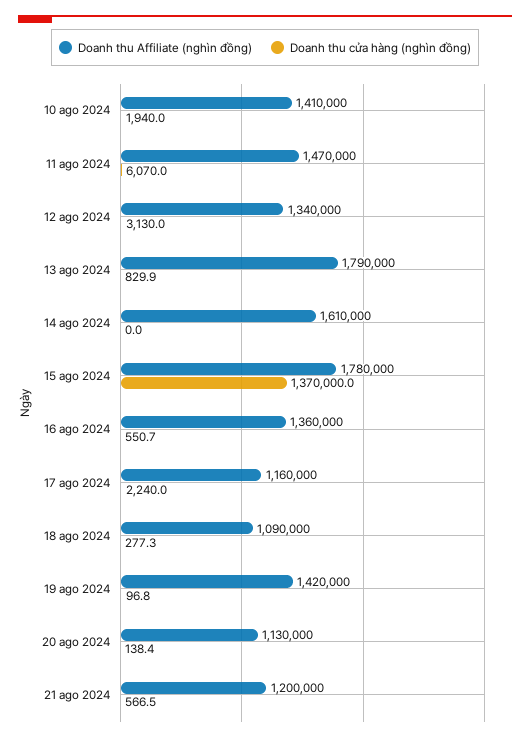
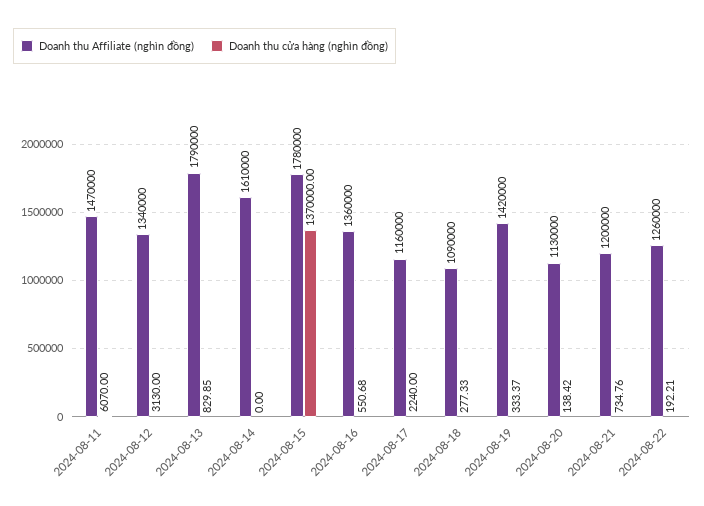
Doanh thu Affiliate (nghìn đồng), 10 ago 2024: 1410000 -> none
Doanh thu cửa hàng (nghìn đồng), 10 ago 2024: 1940 -> none
Doanh thu cửa hàng (nghìn đồng), 19 ago 2024: 96.8 -> 333.37
Doanh thu cửa hàng (nghìn đồng), 21 ago 2024: 566.5 -> 734.76
Doanh thu Affiliate (nghìn đồng), 2024-08-22: none -> 1260000
Doanh thu cửa hàng (nghìn đồng), 2024-08-22: none -> 192.21

